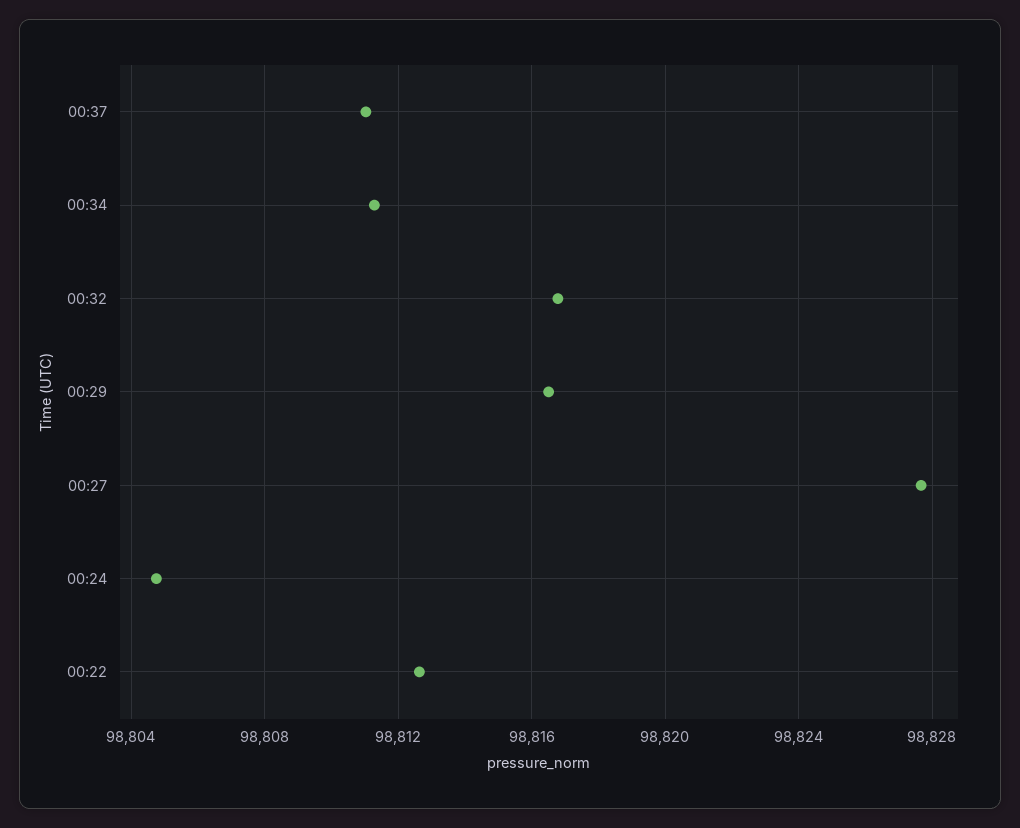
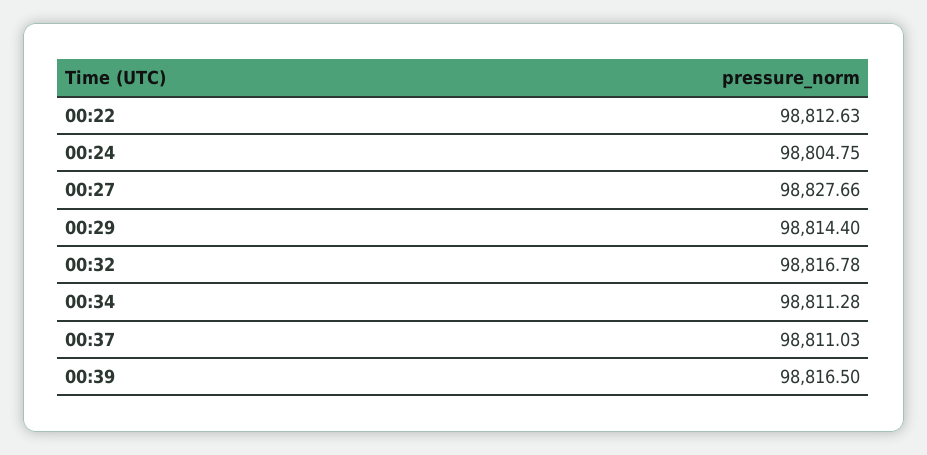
00:29: 98816.5 -> 98814.4
00:39: none -> 98816.5

